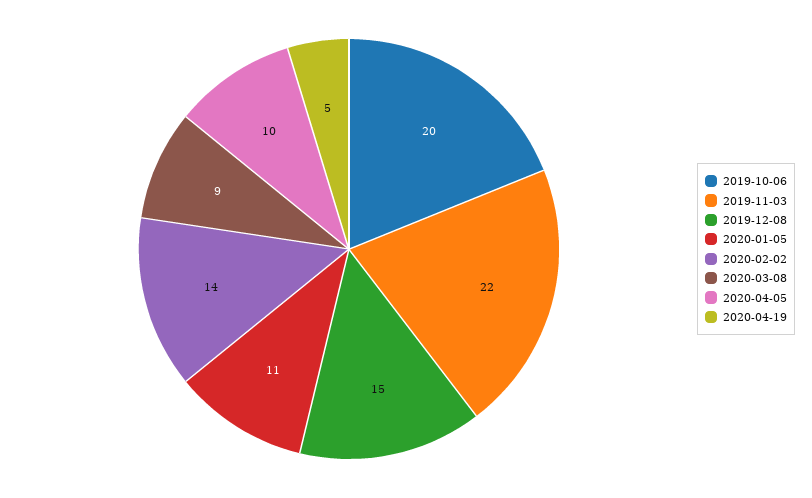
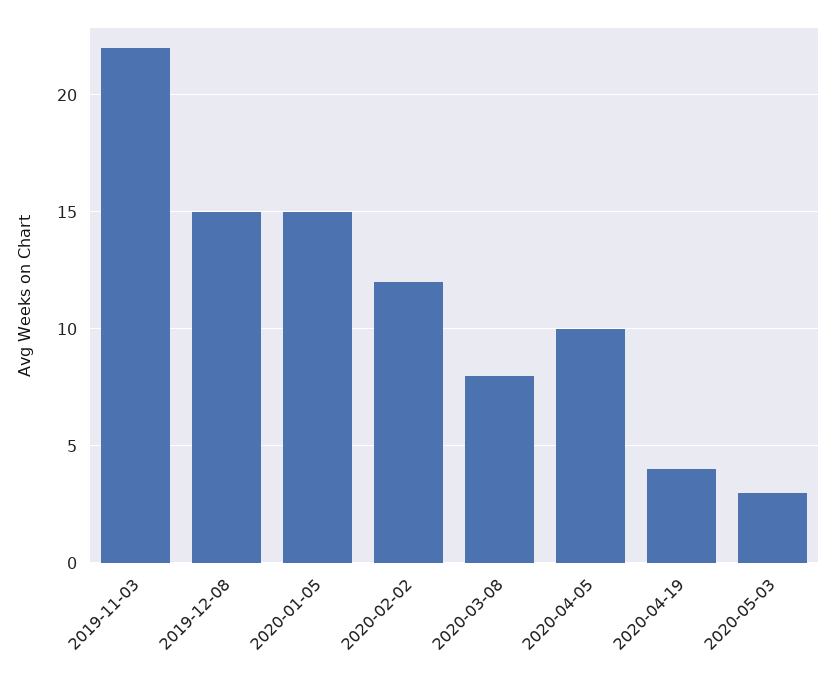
2019-10-06: 20 -> none
2020-01-05: 11 -> 15
2020-02-02: 14 -> 12
2020-03-08: 9 -> 8
2020-04-19: 5 -> 4
2020-05-03: none -> 3

